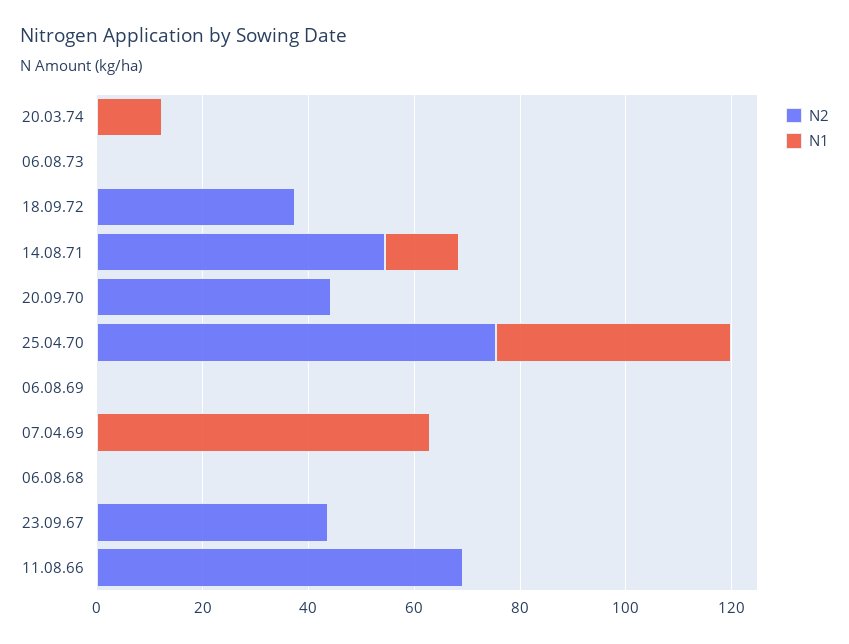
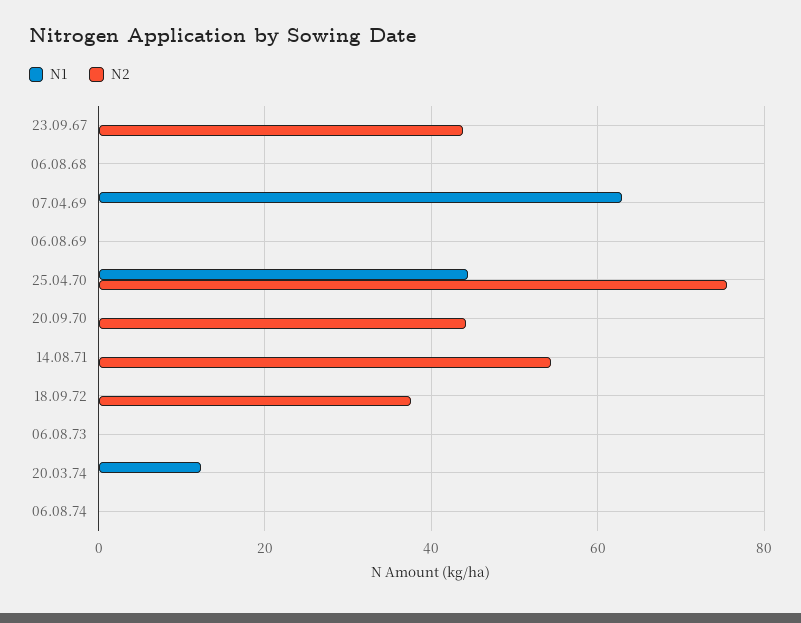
N1, 14.08.71: 15 -> 0
N2, 11.08.66: 70 -> none
N1, 11.08.66: 0 -> none
N1, 06.08.74: none -> 0
N2, 06.08.74: none -> 0

